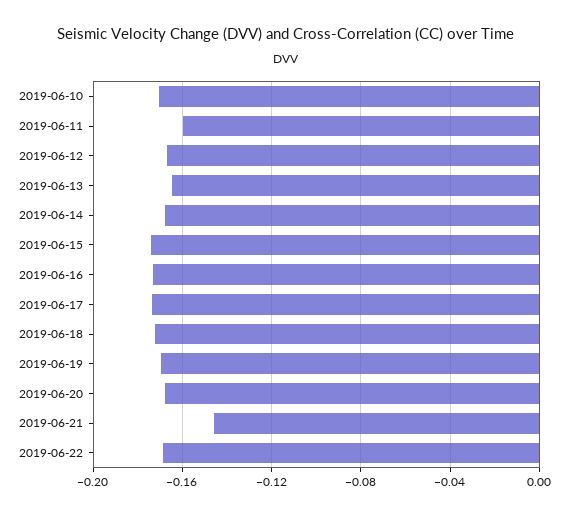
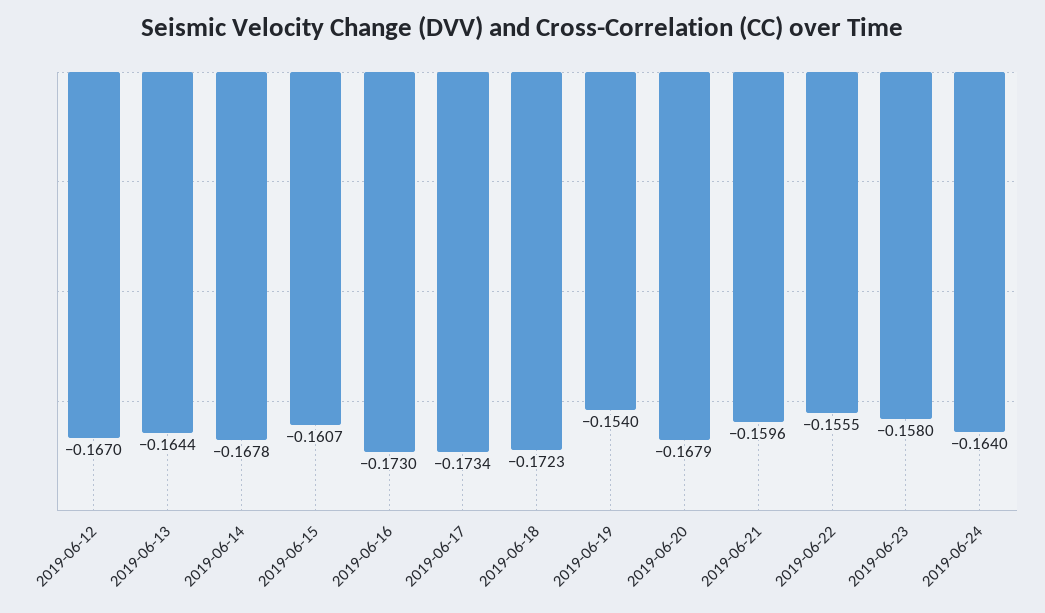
2019-06-10: -0.17 -> none
2019-06-11: -0.16 -> none
2019-06-15: -0.175 -> -0.1607
2019-06-19: -0.17 -> -0.154
2019-06-21: -0.145 -> -0.1596
2019-06-22: -0.17 -> -0.1555
2019-06-23: none -> -0.158
2019-06-24: none -> -0.164

